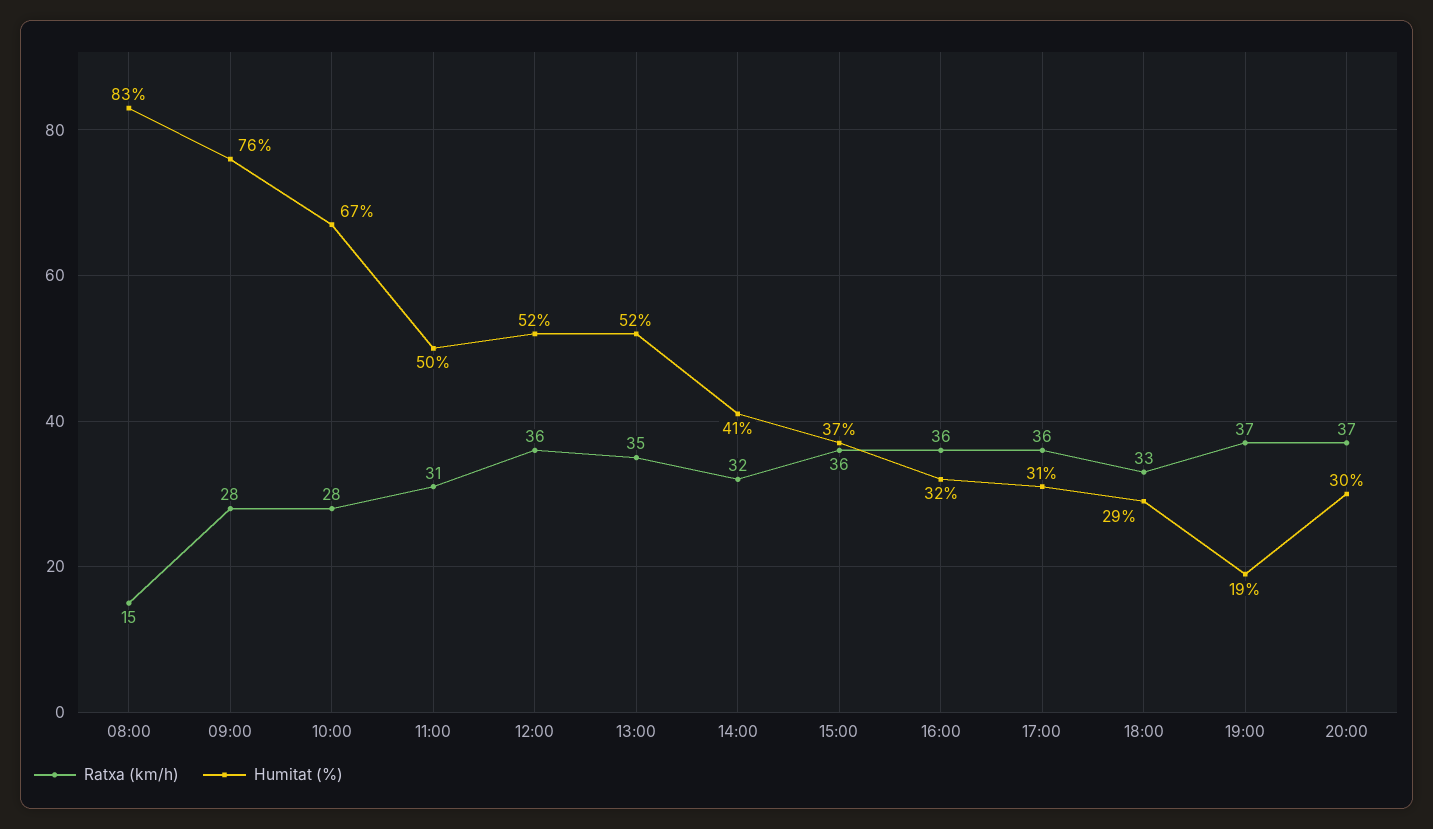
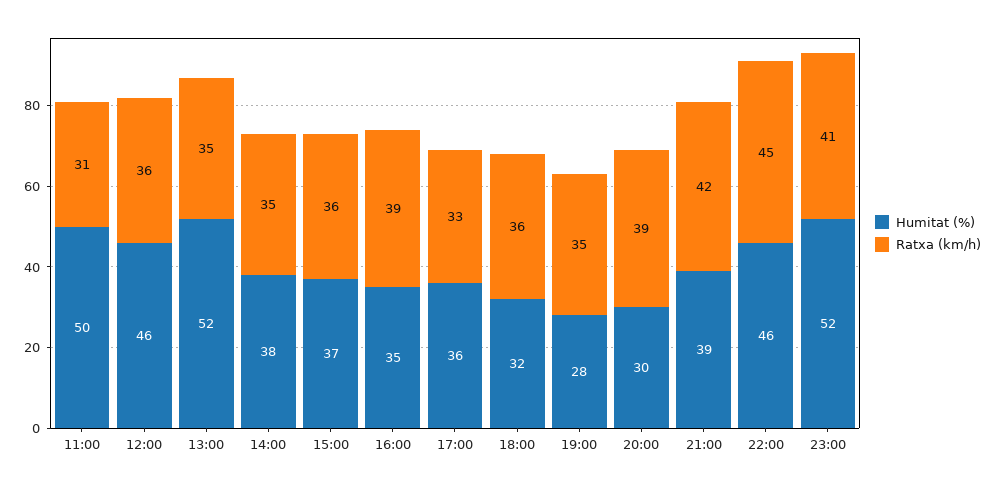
Ratxa (km/h), 08:00: 15 -> none
Humitat (%), 08:00: 83 -> none
Ratxa (km/h), 09:00: 28 -> none
Humitat (%), 09:00: 76 -> none
Ratxa (km/h), 10:00: 28 -> none
Humitat (%), 10:00: 67 -> none
Humitat (%), 12:00: 52 -> 46
Ratxa (km/h), 14:00: 32 -> 35
Humitat (%), 14:00: 41 -> 38
Ratxa (km/h), 16:00: 36 -> 39
Humitat (%), 16:00: 32 -> 35
Ratxa (km/h), 17:00: 36 -> 33
Humitat (%), 17:00: 31 -> 36
Ratxa (km/h), 18:00: 33 -> 36
Humitat (%), 18:00: 29 -> 32
Ratxa (km/h), 19:00: 37 -> 35
Humitat (%), 19:00: 19 -> 28
Ratxa (km/h), 20:00: 37 -> 39
Humitat (%), 21:00: none -> 39
Ratxa (km/h), 21:00: none -> 42
Humitat (%), 22:00: none -> 46
Ratxa (km/h), 22:00: none -> 45
Humitat (%), 23:00: none -> 52
Ratxa (km/h), 23:00: none -> 41

